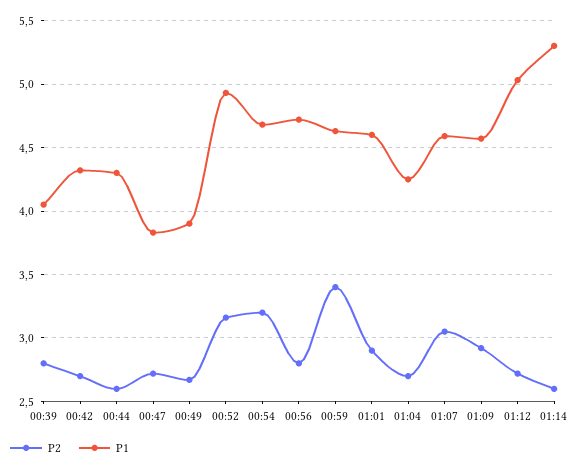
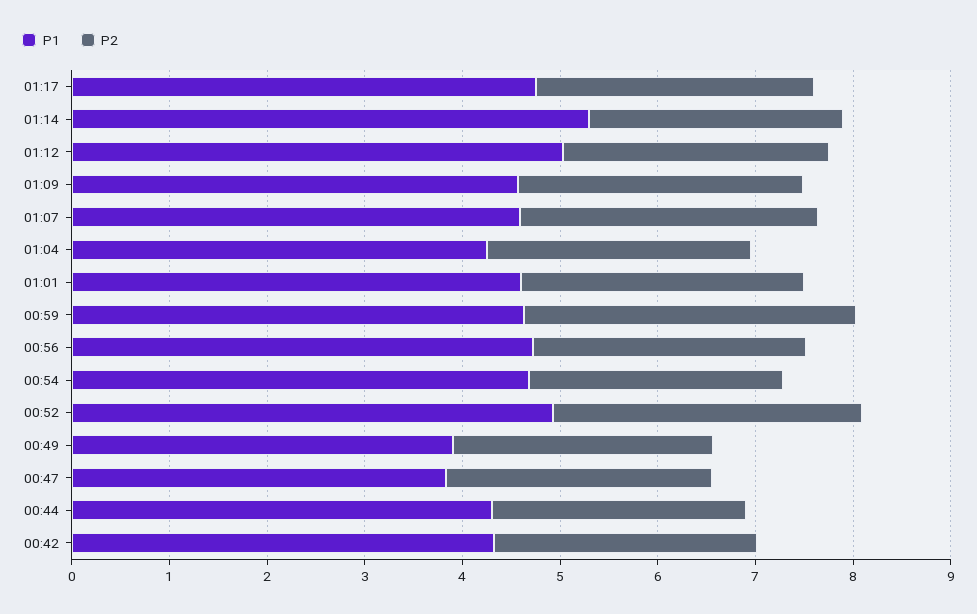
P2, 00:39: 2.8 -> none
P1, 00:39: 4.05 -> none
P2, 00:54: 3.2 -> 2.6
P1, 01:17: none -> 4.8
P2, 01:17: none -> 2.8

